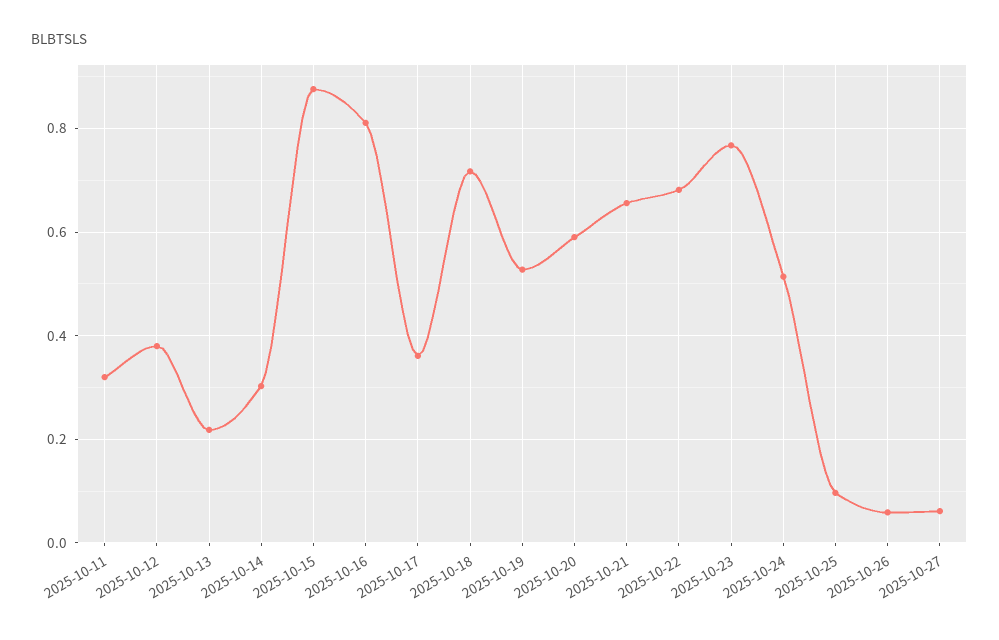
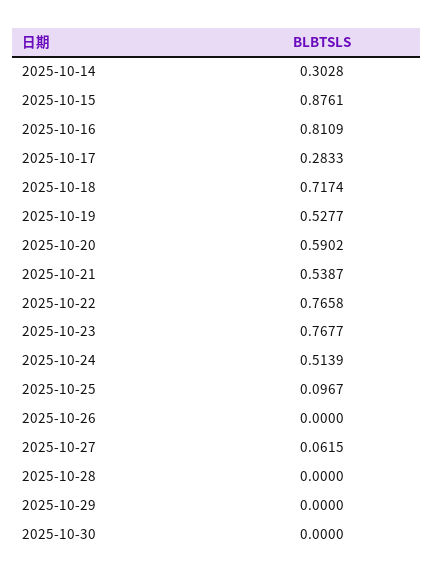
2025-10-11: 0.32 -> none
2025-10-12: 0.38 -> none
2025-10-13: 0.22 -> none
2025-10-17: 0.36 -> 0.2833
2025-10-21: 0.66 -> 0.5387
2025-10-22: 0.68 -> 0.7658
2025-10-26: 0.06 -> 0
2025-10-28: none -> 0
2025-10-29: none -> 0
2025-10-30: none -> 0

